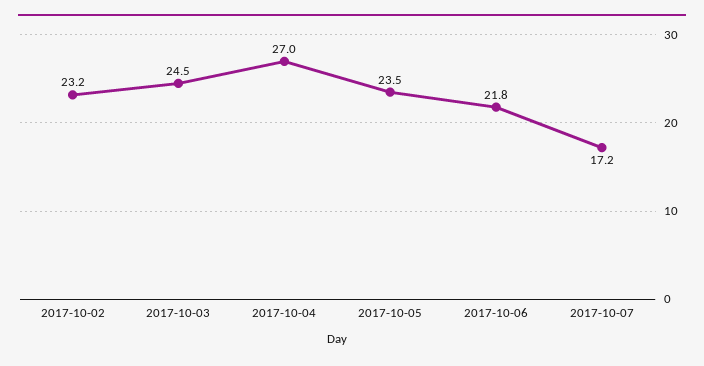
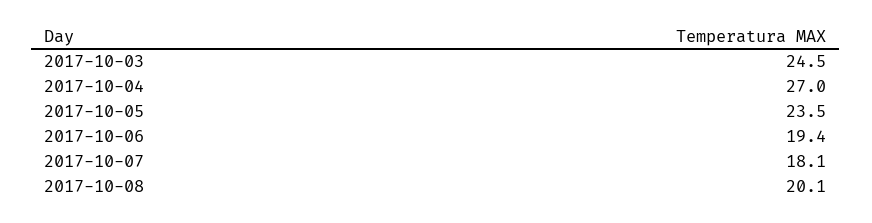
2017-10-02: 23.2 -> none
2017-10-06: 21.8 -> 19.4
2017-10-07: 17.2 -> 18.1
2017-10-08: none -> 20.1

